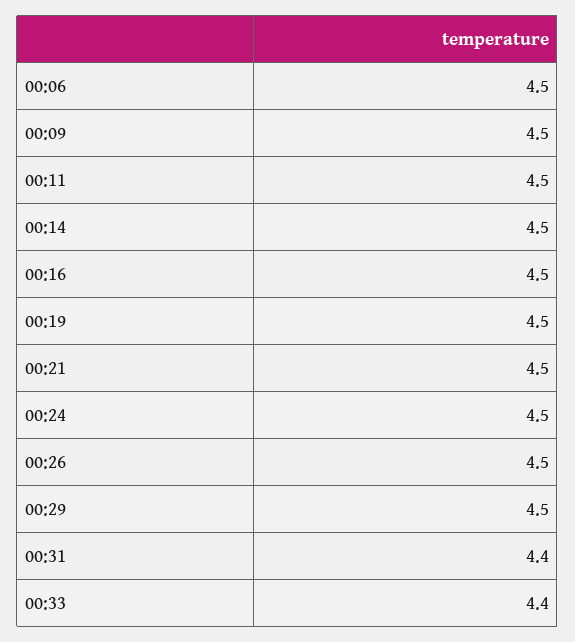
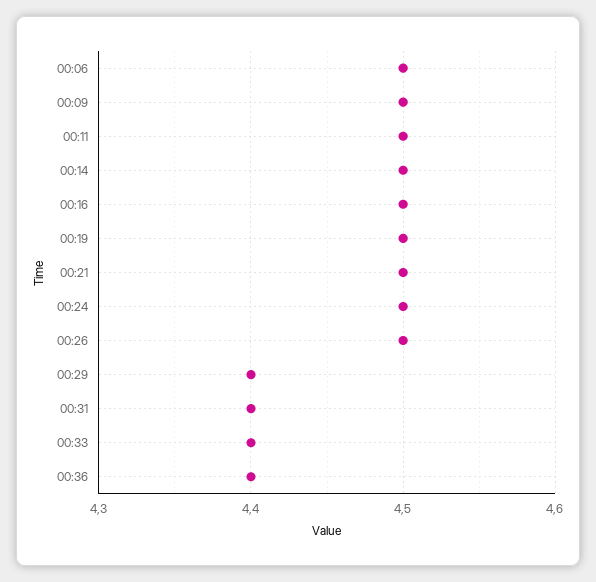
00:29: 4.5 -> 4.4
00:36: none -> 4.4

